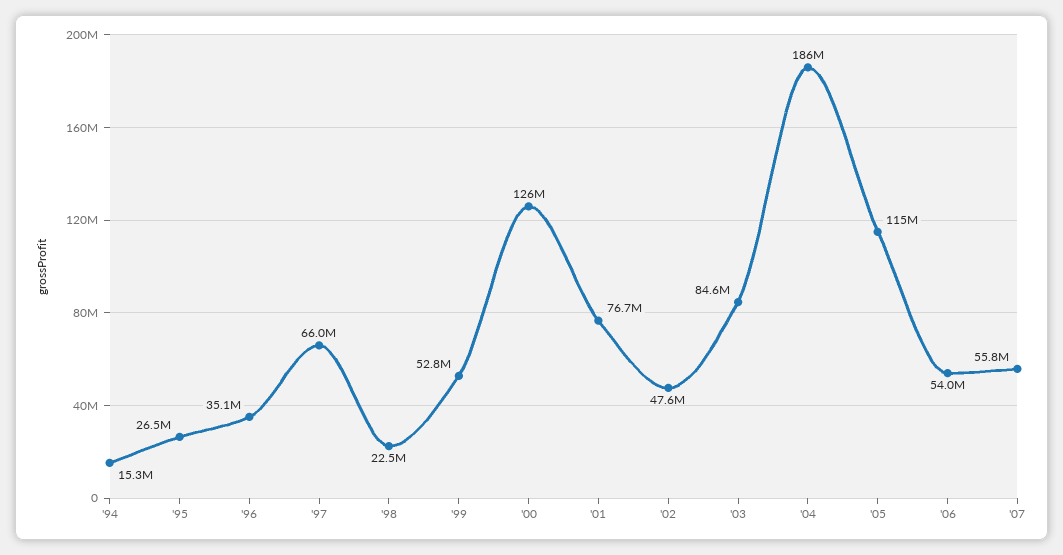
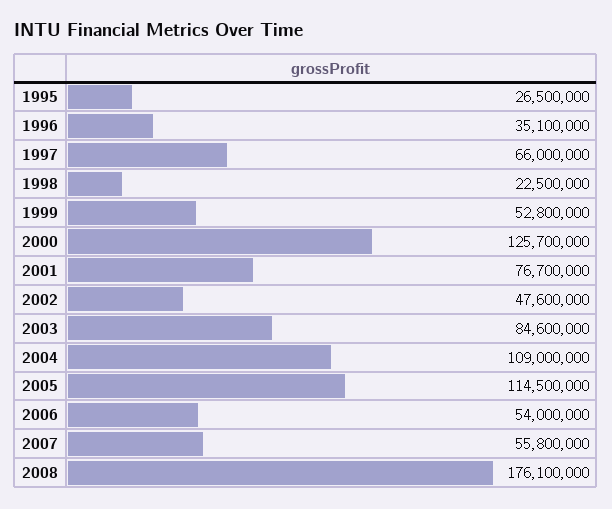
'94: 15300000 -> none
'04: 186000000 -> 109000000
2008: none -> 176100000

